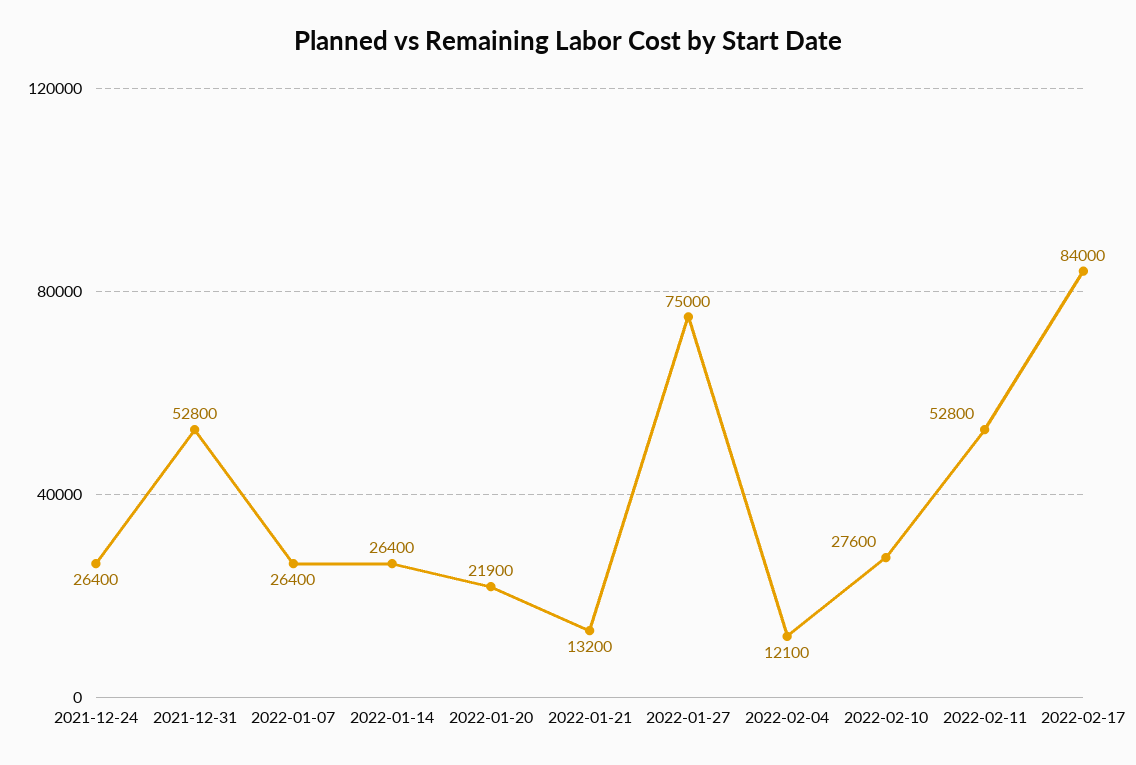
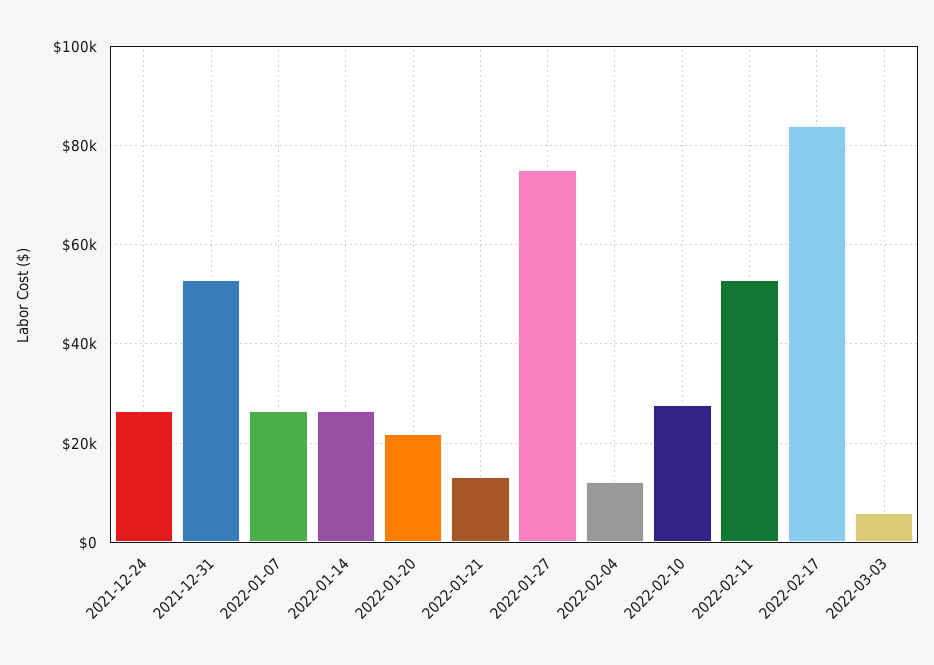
2022-03-03: none -> 6000

